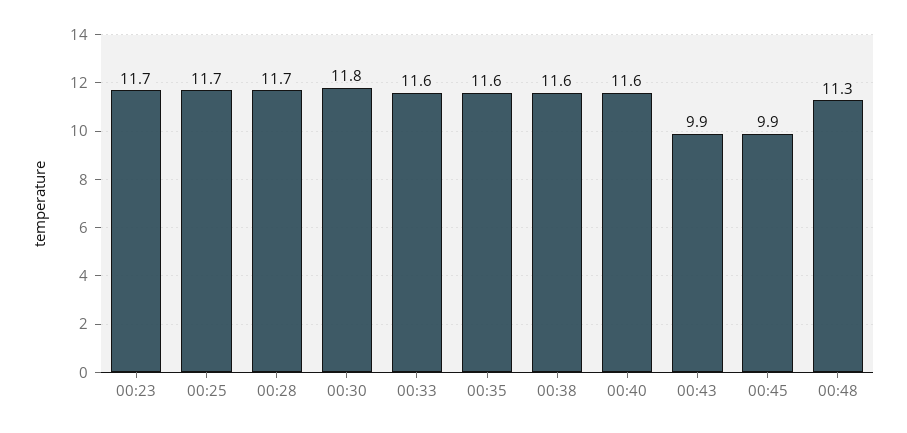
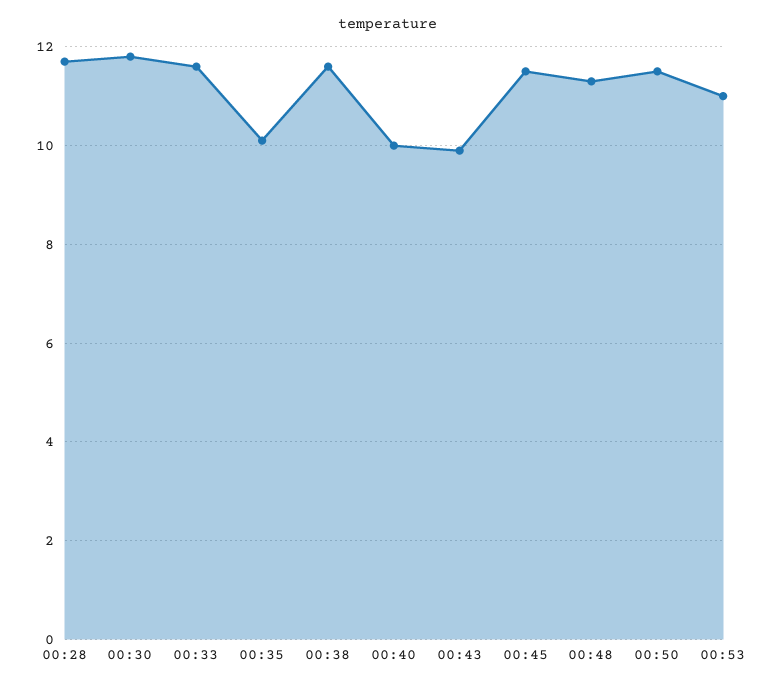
00:23: 11.7 -> none
00:25: 11.7 -> none
00:35: 11.6 -> 10
00:40: 11.6 -> 10
00:45: 9.9 -> 11.5
00:50: none -> 11.5
00:53: none -> 11

